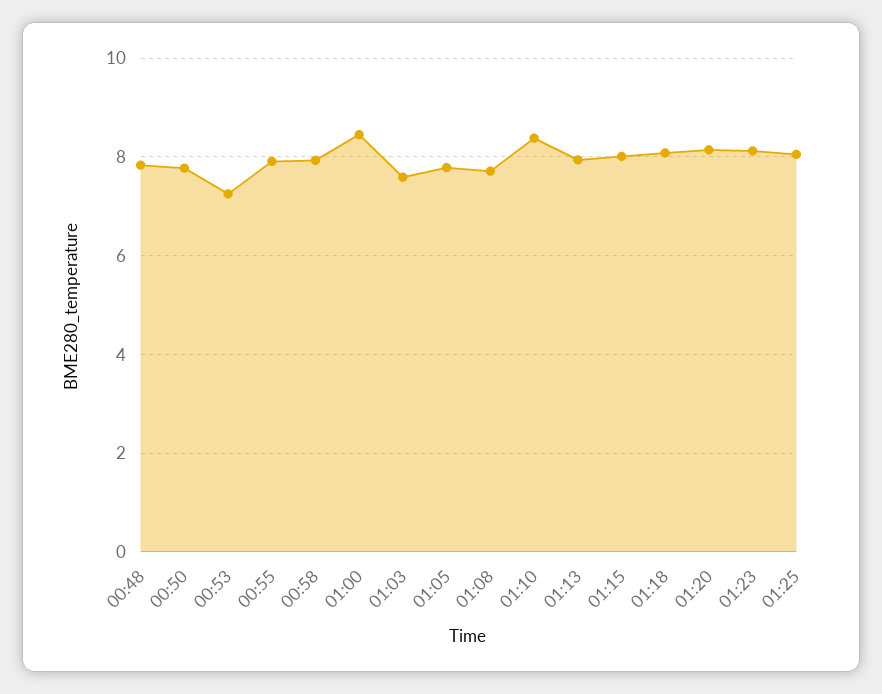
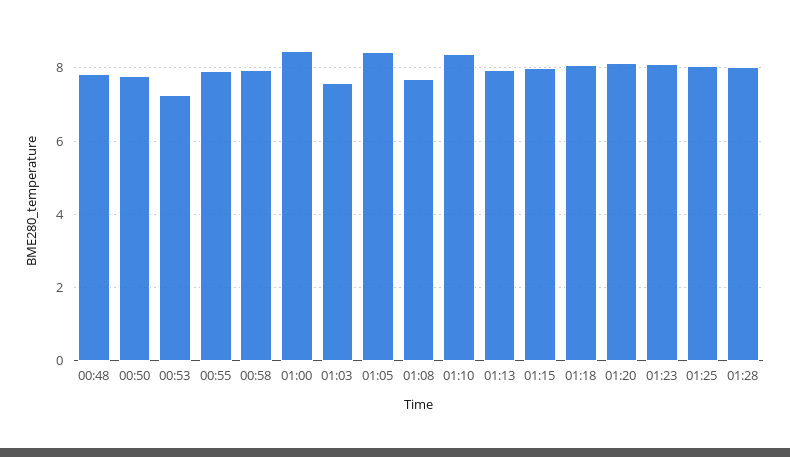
01:05: 7.8 -> 8.4
01:28: none -> 8

